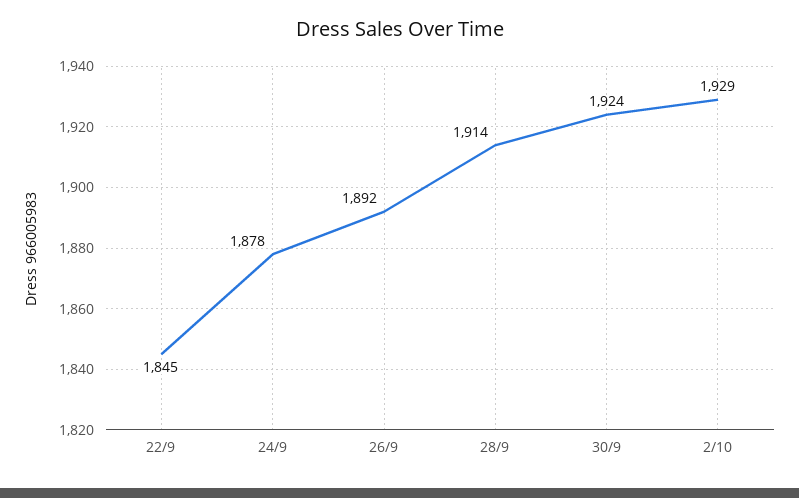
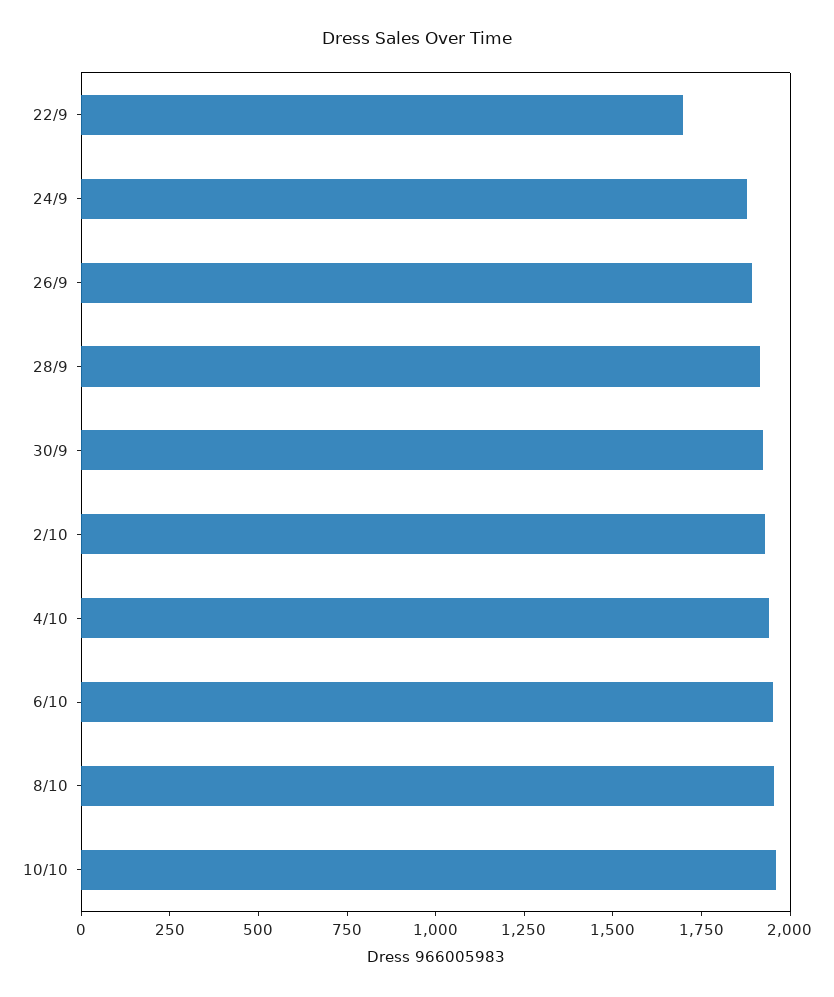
22/9: 1845 -> 1700
4/10: none -> 1950
6/10: none -> 1950
8/10: none -> 1950
10/10: none -> 1950

